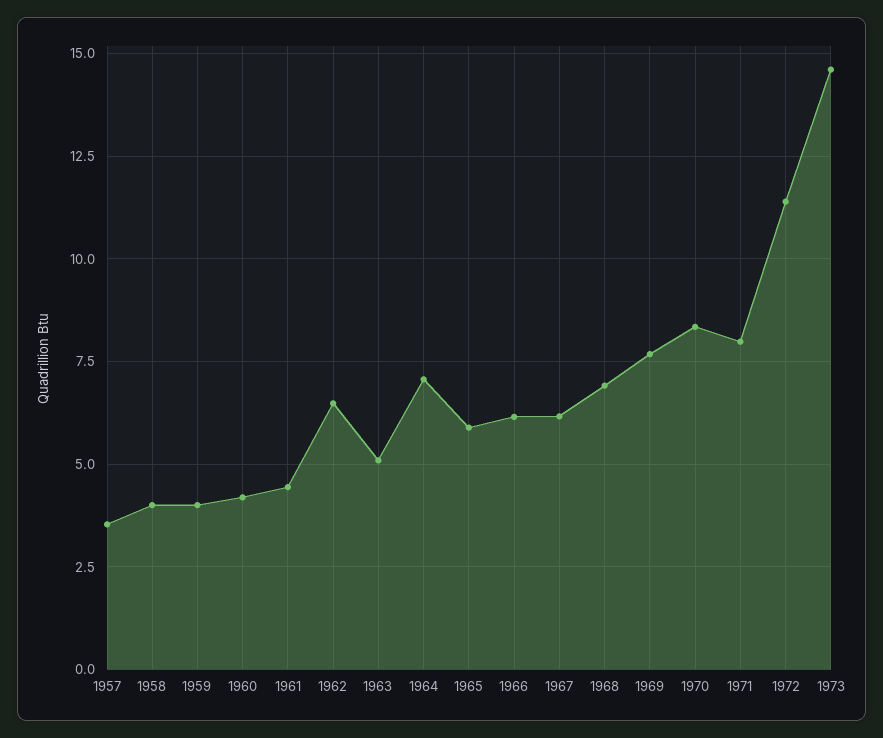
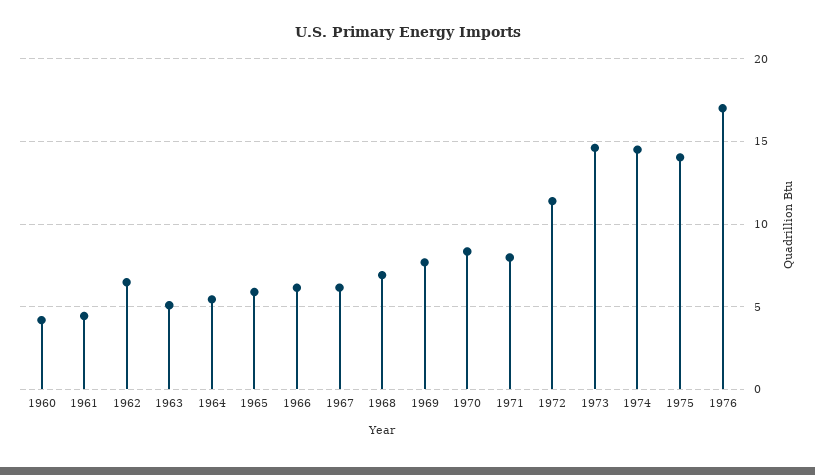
1957: 3.5 -> none
1958: 4 -> none
1959: 4 -> none
1964: 7 -> 5.5
1974: none -> 14.5
1975: none -> 14
1976: none -> 17

